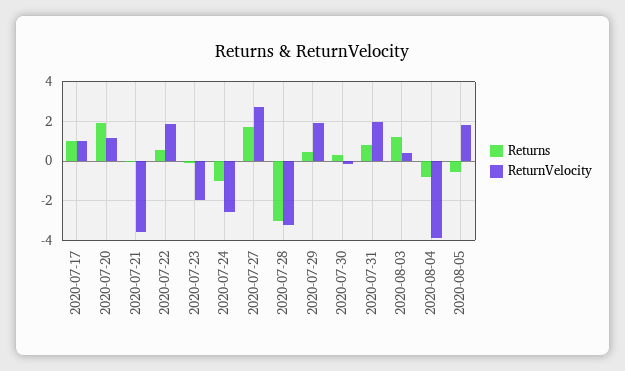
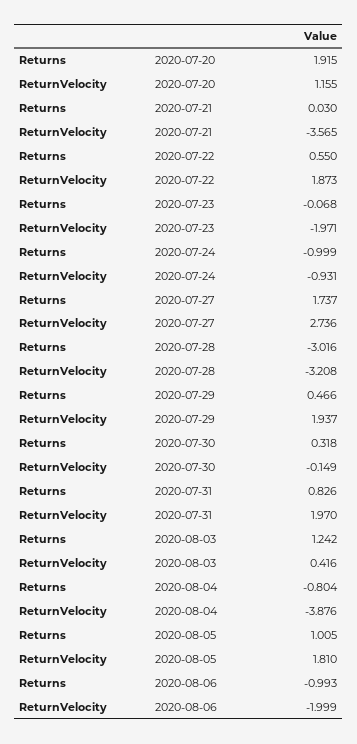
Returns, 2020-07-17: 1 -> none
ReturnVelocity, 2020-07-17: 1 -> none
ReturnVelocity, 2020-07-24: -2.5 -> -0.931
Returns, 2020-08-05: -0.5 -> 1.005
Returns, 2020-08-06: none -> -0.993
ReturnVelocity, 2020-08-06: none -> -1.999

